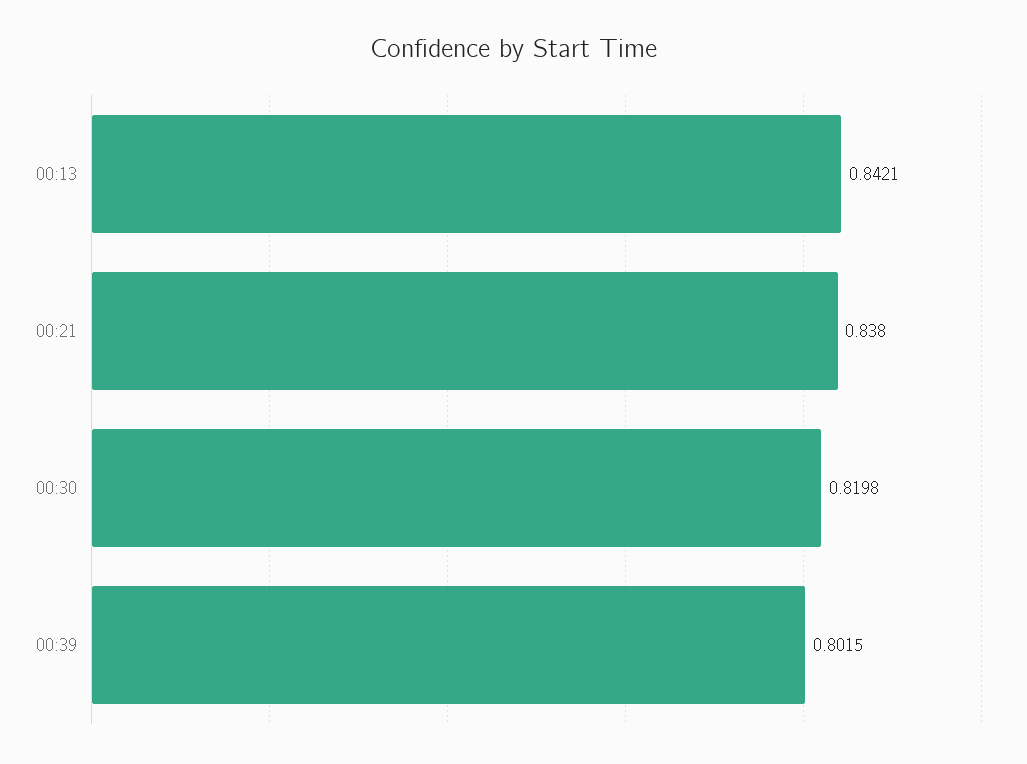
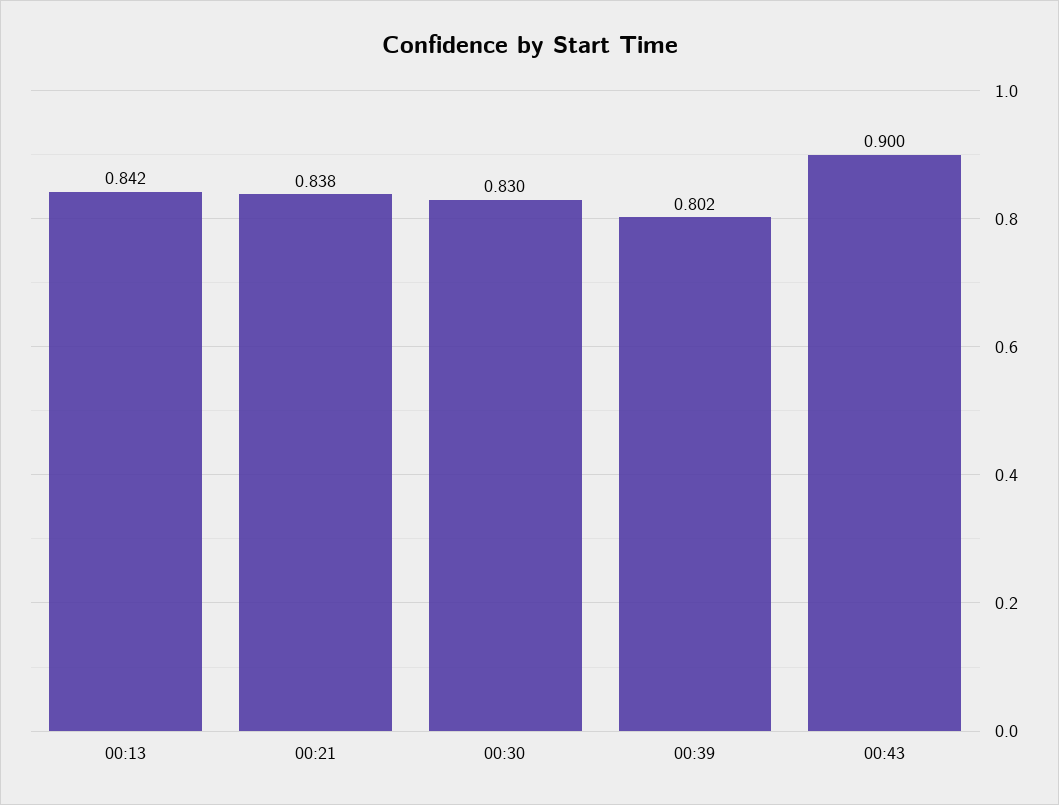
00:30: 0.8198 -> 0.83
00:43: none -> 0.9

